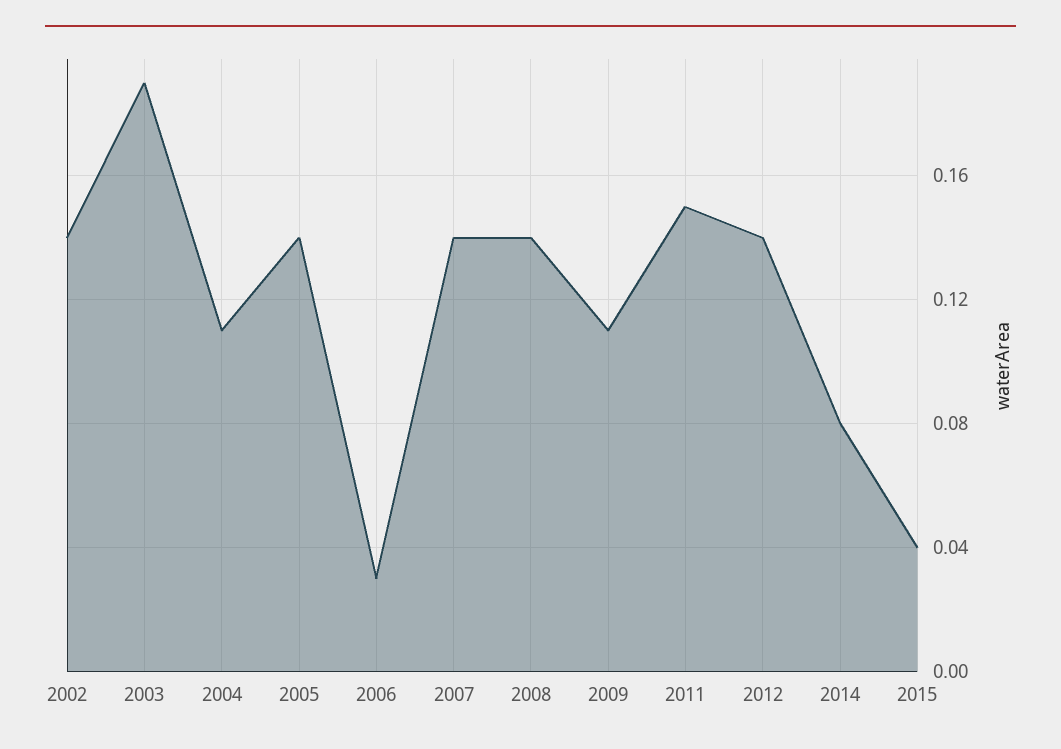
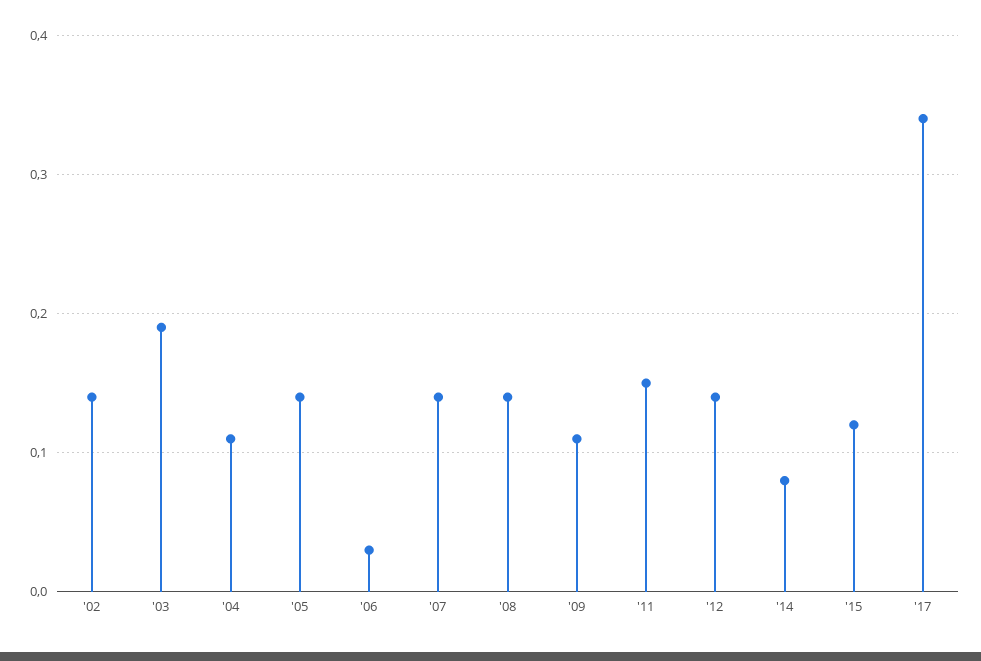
2015: 0.04 -> 0.12
'17: none -> 0.34

